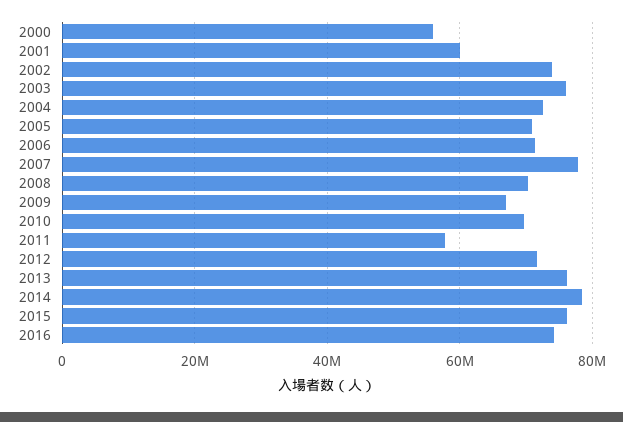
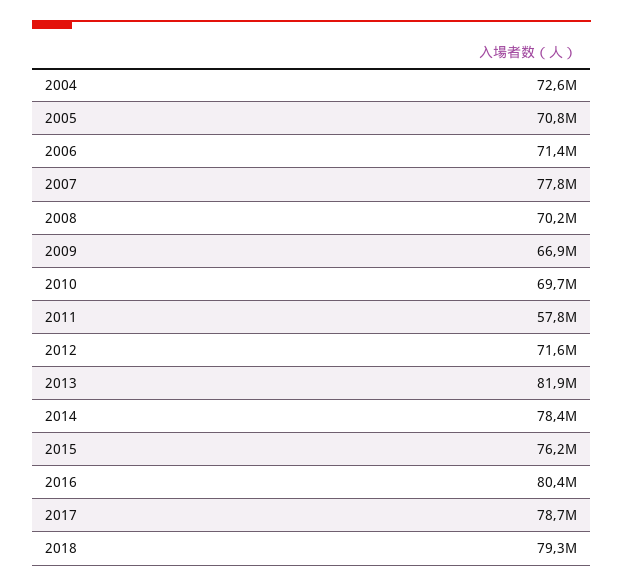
2000: 56000000 -> none
2001: 60000000 -> none
2002: 74000000 -> none
2003: 76000000 -> none
2013: 76000000 -> 81900000
2016: 74000000 -> 80400000
2017: none -> 78700000
2018: none -> 79300000

